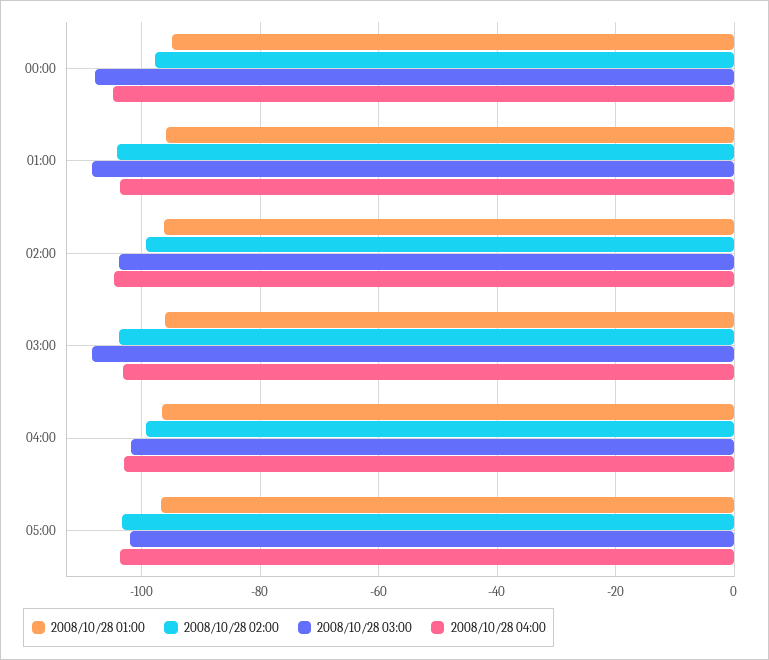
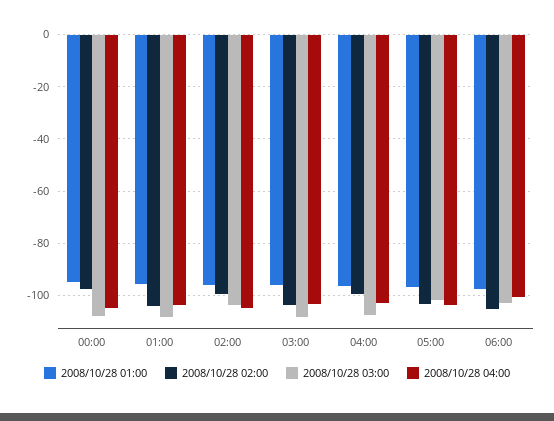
2008/10/28 03:00, 04:00: -102 -> -107.5
2008/10/28 01:00, 06:00: none -> -97.5
2008/10/28 02:00, 06:00: none -> -105
2008/10/28 03:00, 06:00: none -> -102.5
2008/10/28 04:00, 06:00: none -> -100

